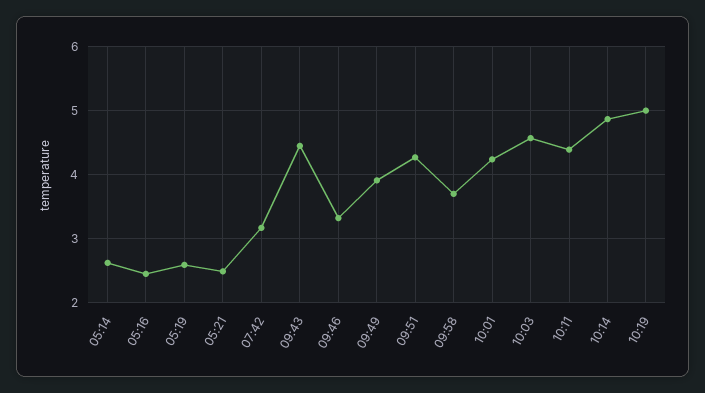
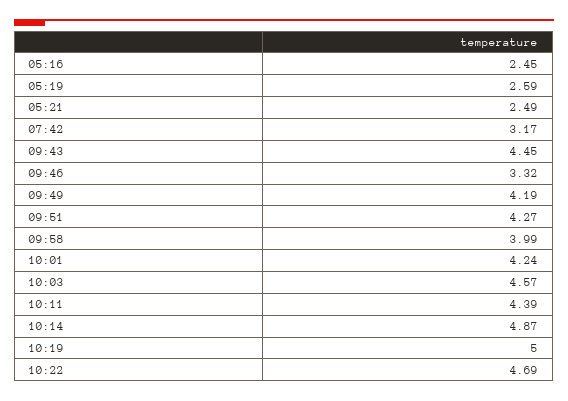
05:14: 2.6 -> none
09:49: 3.9 -> 4.19
09:58: 3.7 -> 3.99
10:22: none -> 4.69

